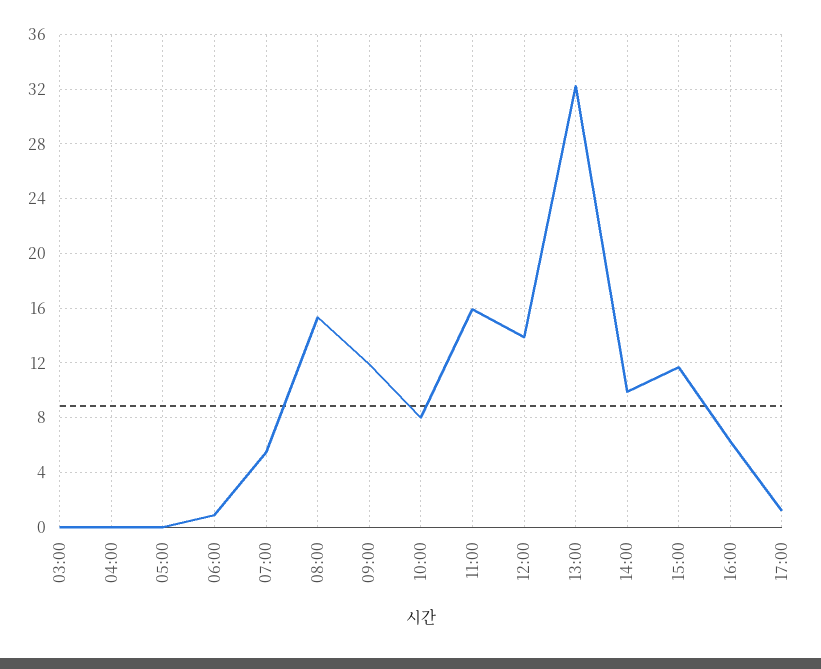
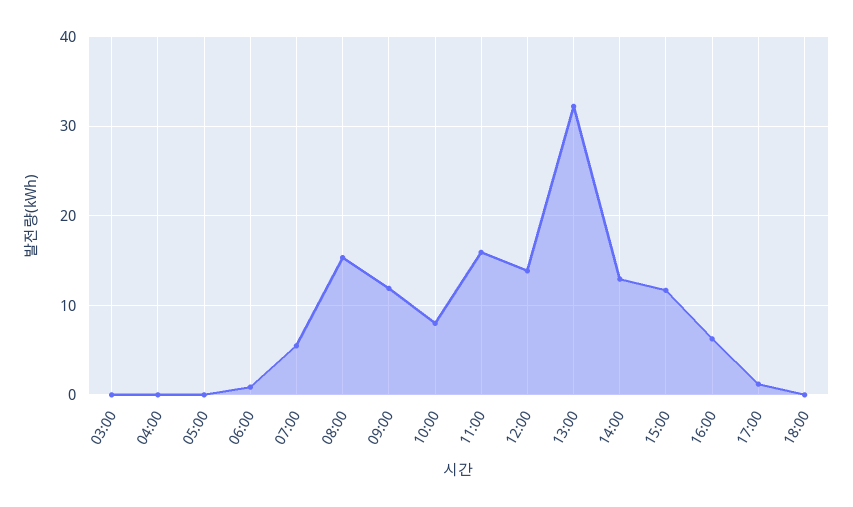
14:00: 10 -> 13
18:00: none -> 0

